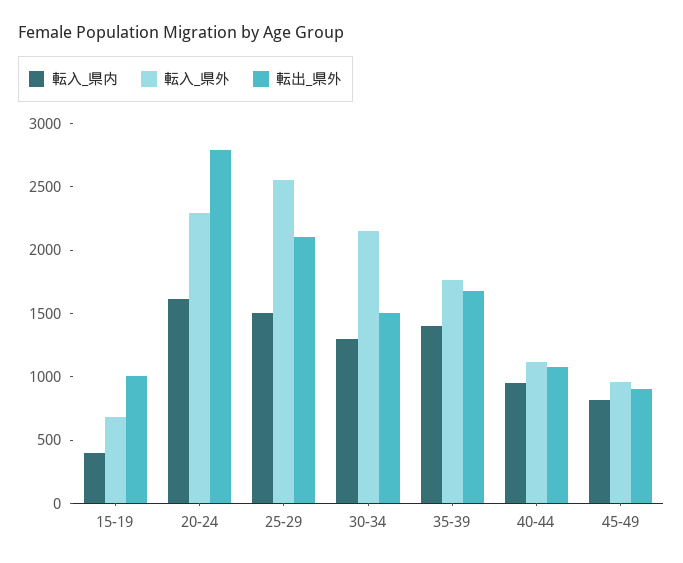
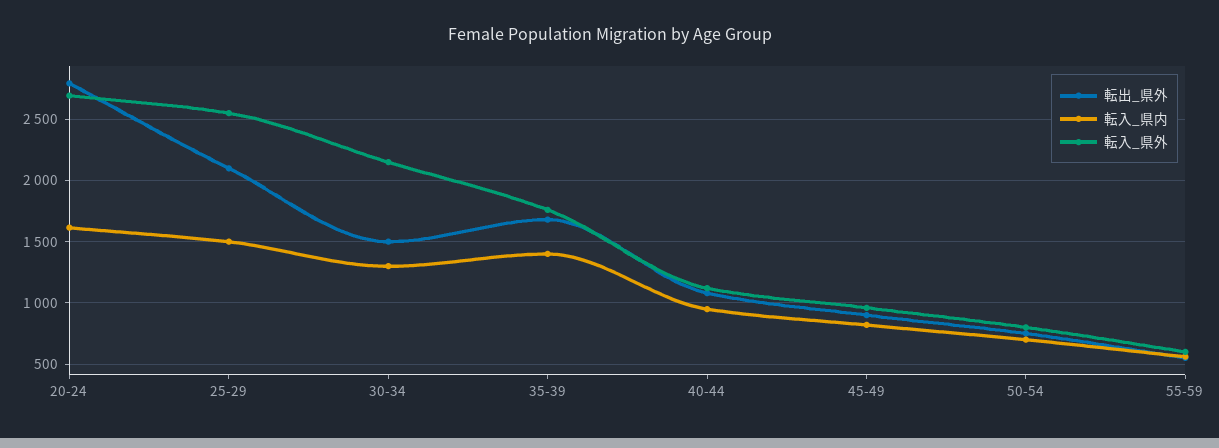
転入_県内, 15-19: 400 -> none
転入_県外, 15-19: 700 -> none
転出_県外, 15-19: 1000 -> none
転入_県外, 20-24: 2300 -> 2700
転出_県外, 50-54: none -> 750
転入_県内, 50-54: none -> 700
転入_県外, 50-54: none -> 800
転出_県外, 55-59: none -> 550
転入_県内, 55-59: none -> 550
転入_県外, 55-59: none -> 600

